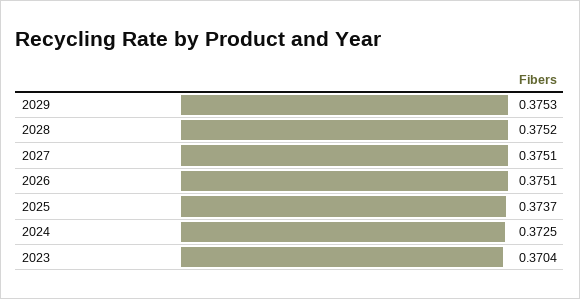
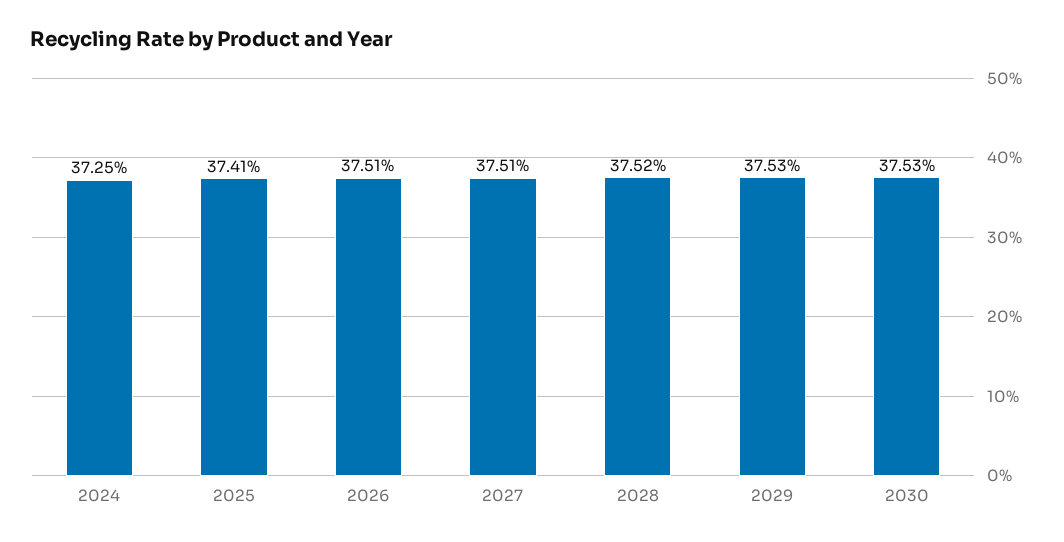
2025: 0.3737 -> 0.3741
2023: 0.3704 -> none
2030: none -> 0.3753

